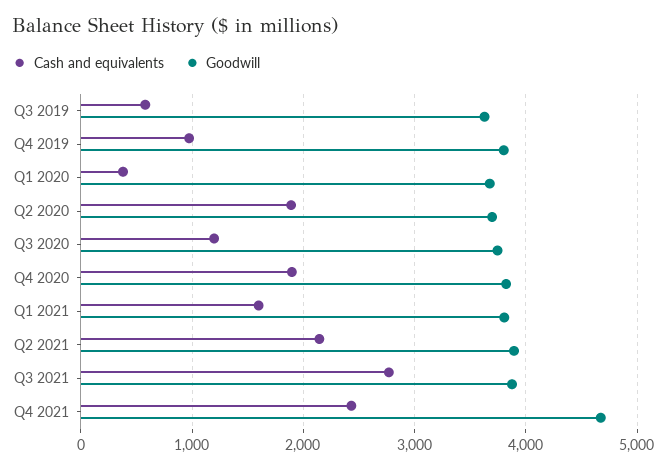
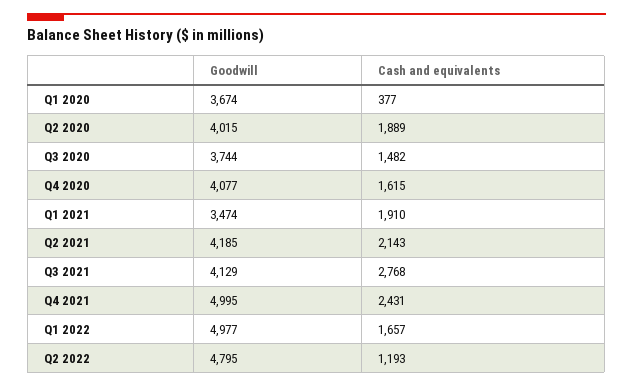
Cash and equivalents, Q3 2019: 600 -> none
Goodwill, Q3 2019: 3600 -> none
Cash and equivalents, Q4 2019: 1000 -> none
Goodwill, Q4 2019: 3800 -> none
Goodwill, Q2 2020: 3700 -> 4015
Cash and equivalents, Q3 2020: 1200 -> 1482
Cash and equivalents, Q4 2020: 1900 -> 1615
Goodwill, Q4 2020: 3800 -> 4077
Cash and equivalents, Q1 2021: 1600 -> 1910
Goodwill, Q1 2021: 3800 -> 3474
Goodwill, Q2 2021: 3900 -> 4185
Goodwill, Q3 2021: 3900 -> 4129
Goodwill, Q4 2021: 4700 -> 4995
Goodwill, Q1 2022: none -> 4977
Cash and equivalents, Q1 2022: none -> 1657
Goodwill, Q2 2022: none -> 4795
Cash and equivalents, Q2 2022: none -> 1193

